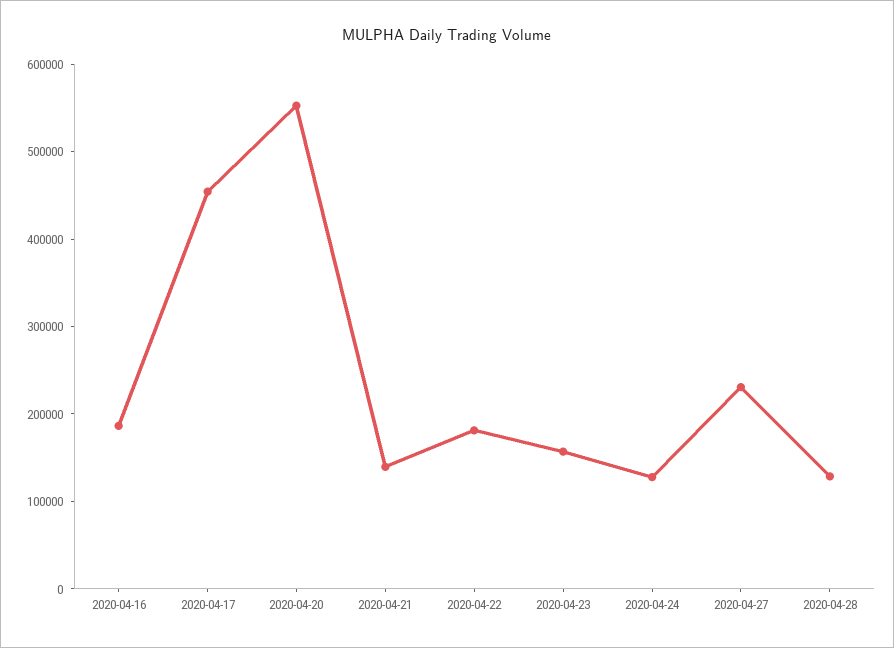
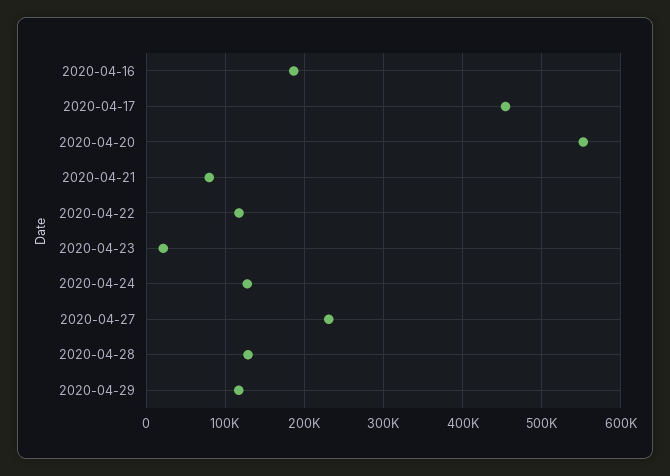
2020-04-21: 140000 -> 80000
2020-04-22: 180000 -> 120000
2020-04-23: 160000 -> 20000
2020-04-29: none -> 120000

